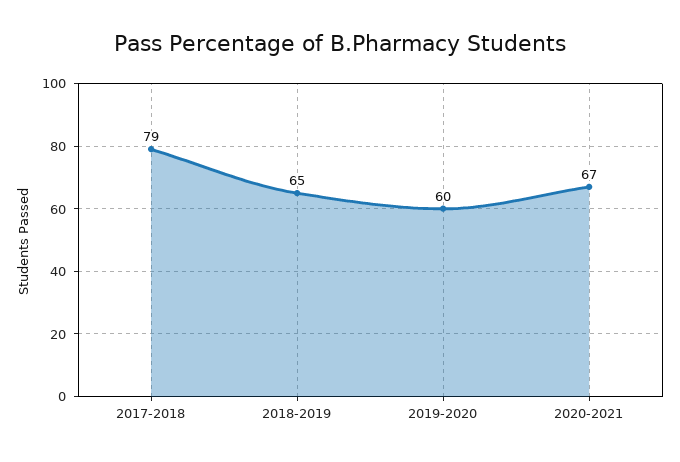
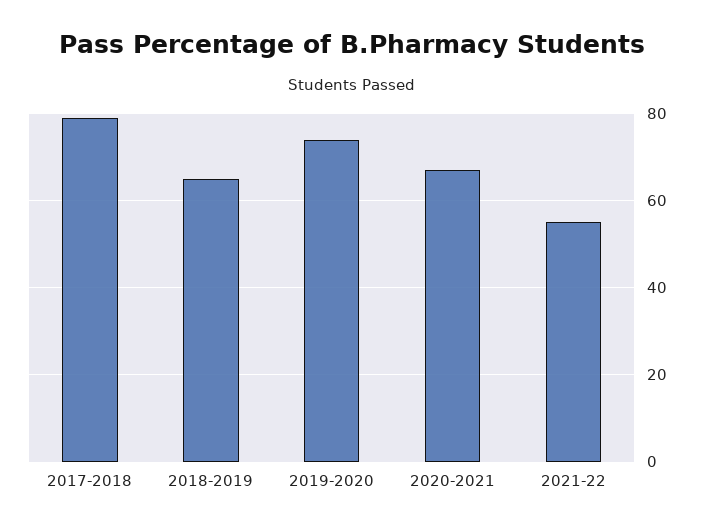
2019-2020: 60 -> 75
2021-22: none -> 55

